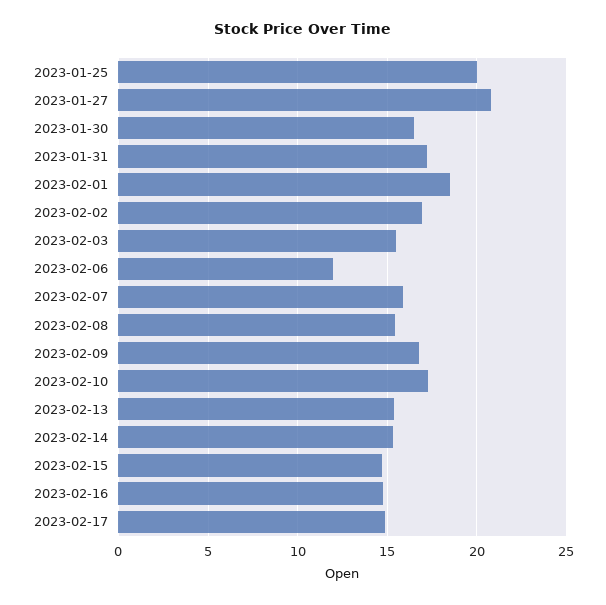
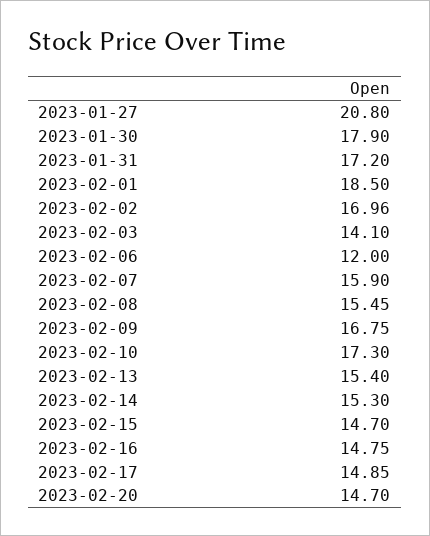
2023-01-25: 20 -> none
2023-01-30: 16.5 -> 17.9
2023-02-03: 15.5 -> 14.1
2023-02-20: none -> 14.7

